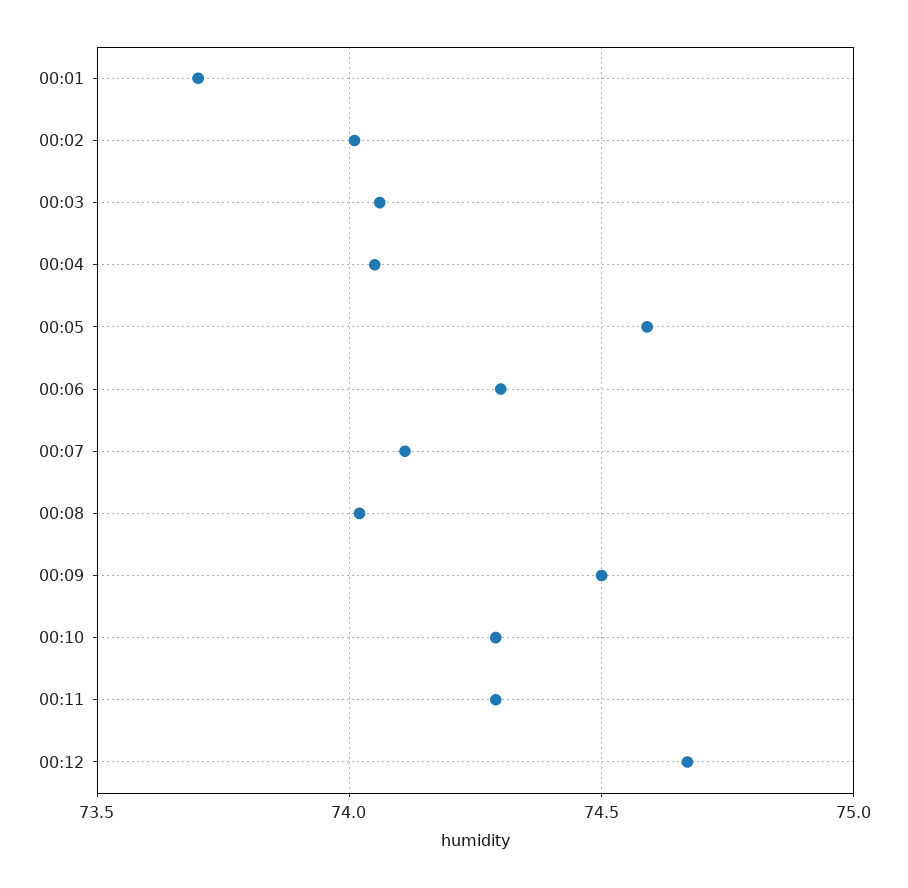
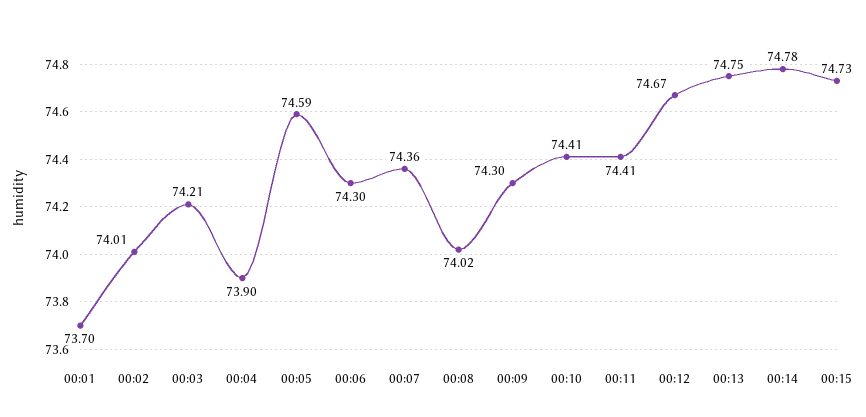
00:03: 74.05 -> 74.21
00:04: 74.05 -> 73.9
00:07: 74.1 -> 74.36
00:09: 74.5 -> 74.3
00:10: 74.3 -> 74.41
00:11: 74.3 -> 74.41
00:13: none -> 74.75
00:14: none -> 74.78
00:15: none -> 74.73

